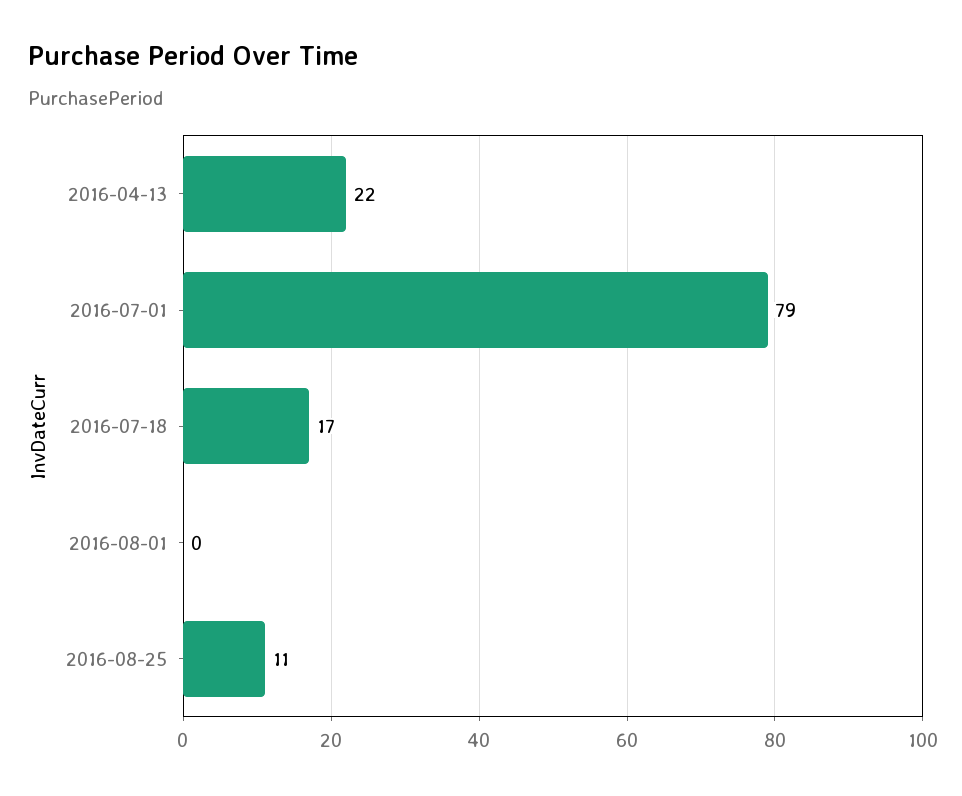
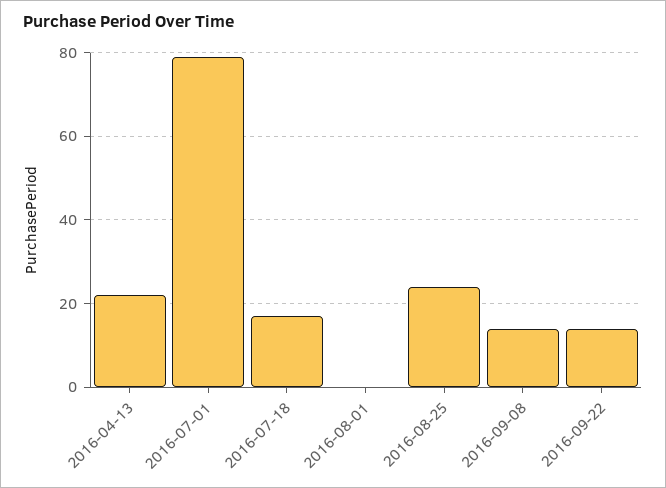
2016-08-25: 11 -> 25
2016-09-08: none -> 15
2016-09-22: none -> 15

